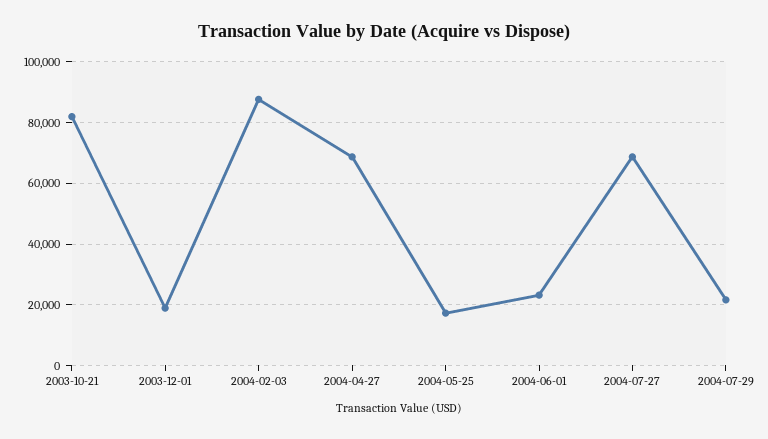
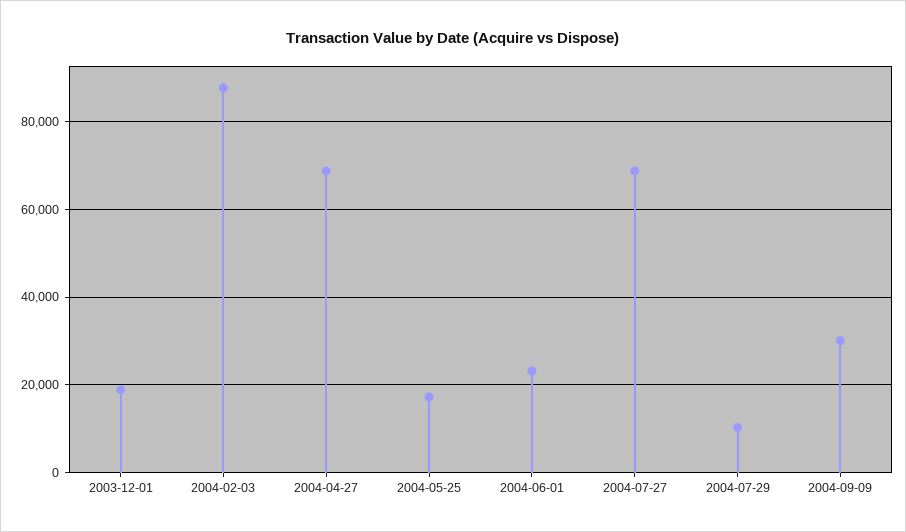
2003-10-21: 82000 -> none
2004-07-29: 22000 -> 10000
2004-09-09: none -> 30000

